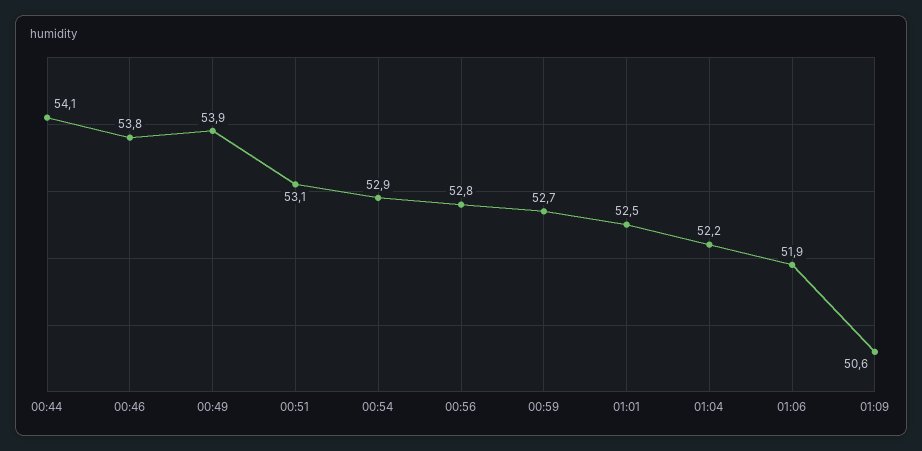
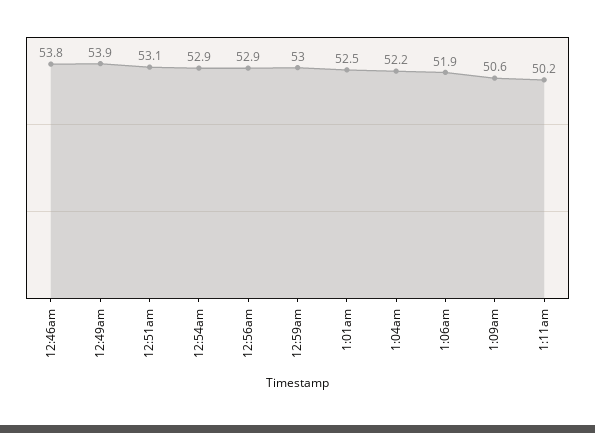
00:44: 54.1 -> none
00:56: 52.8 -> 52.9
00:59: 52.7 -> 53
1:11am: none -> 50.2

